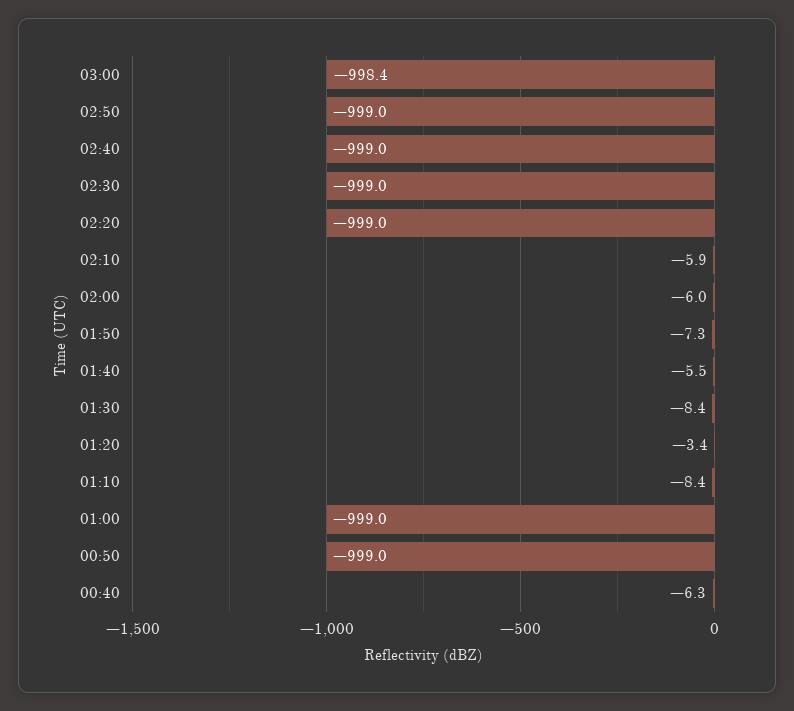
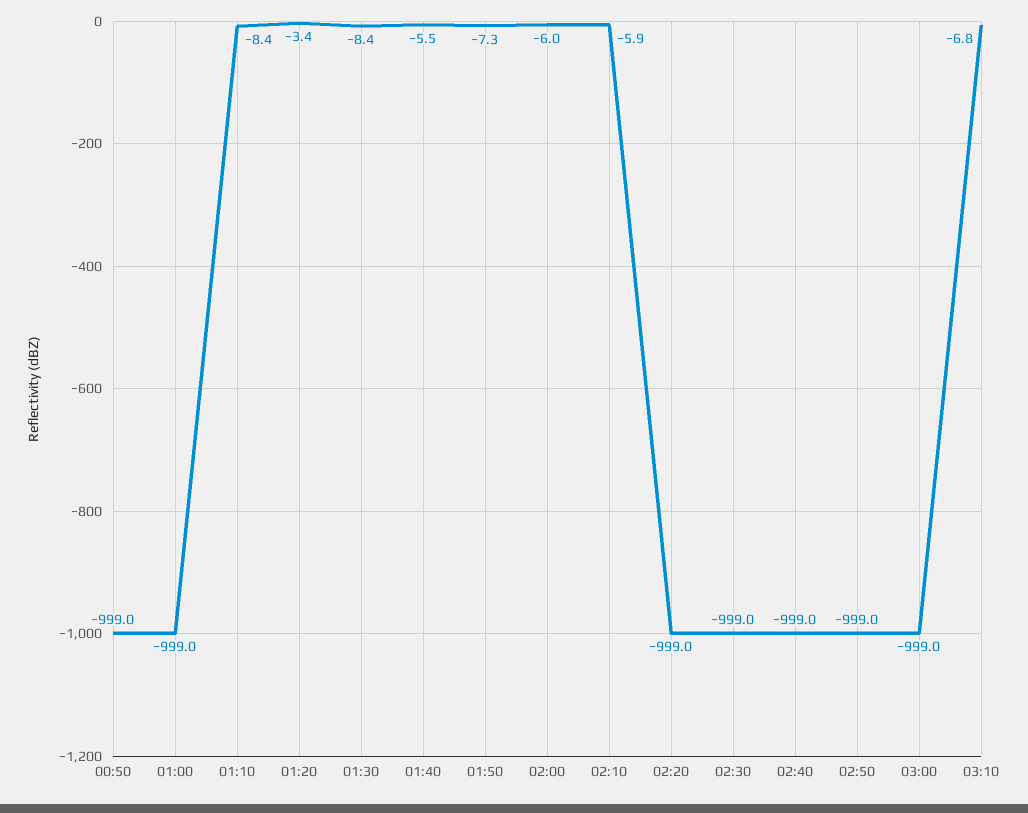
03:00: -998.4 -> -999
00:40: -6.3 -> none
03:10: none -> -6.8

